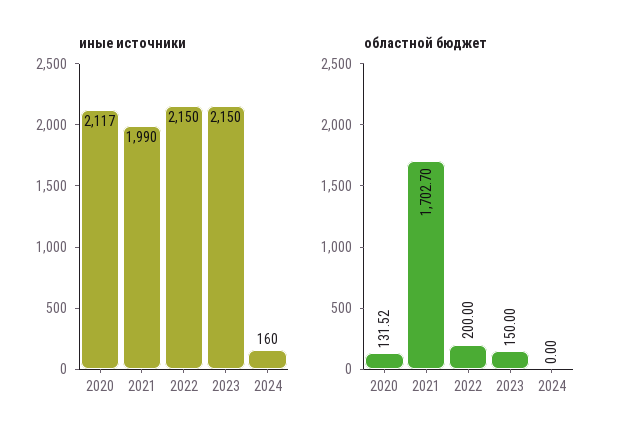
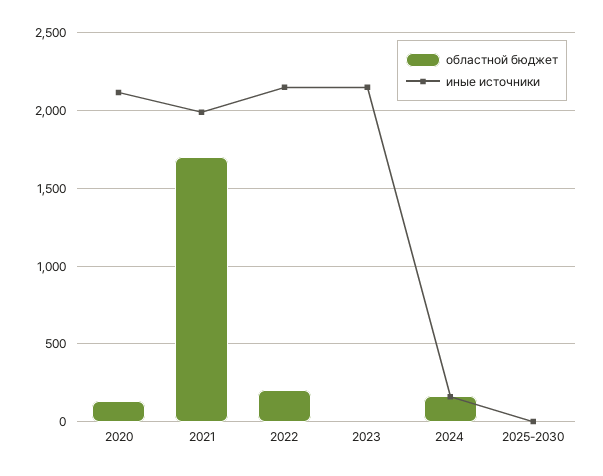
областной бюджет, 2023: 150 -> 0
областной бюджет, 2024: 0 -> 150
областной бюджет, 2025-2030: none -> 0
иные источники, 2025-2030: none -> 0

